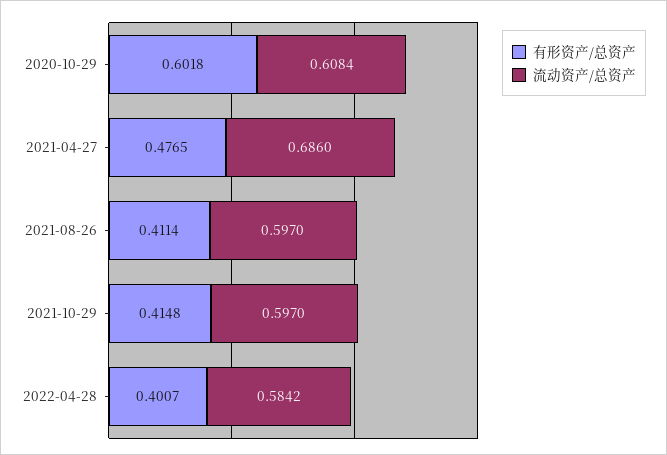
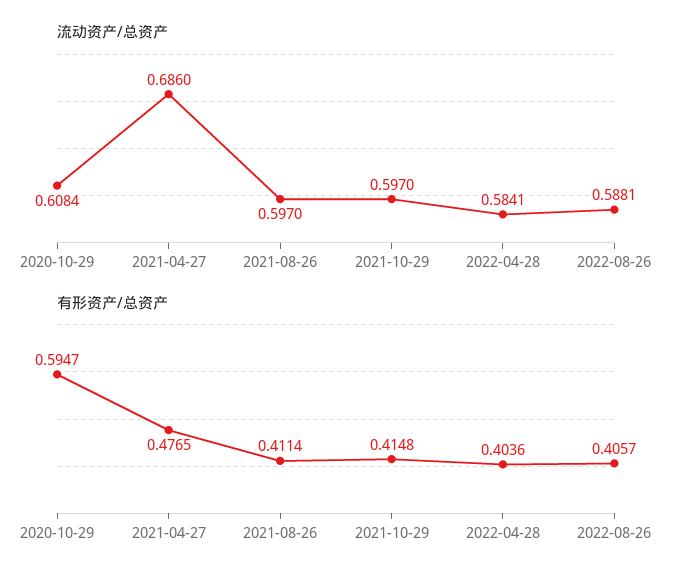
有形资产/总资产, 2020-10-29: 0.6018 -> 0.5947
有形资产/总资产, 2022-04-28: 0.4007 -> 0.4036
流动资产/总资产, 2022-04-28: 0.5842 -> 0.5841
流动资产/总资产, 2022-08-26: none -> 0.5881
有形资产/总资产, 2022-08-26: none -> 0.4057

